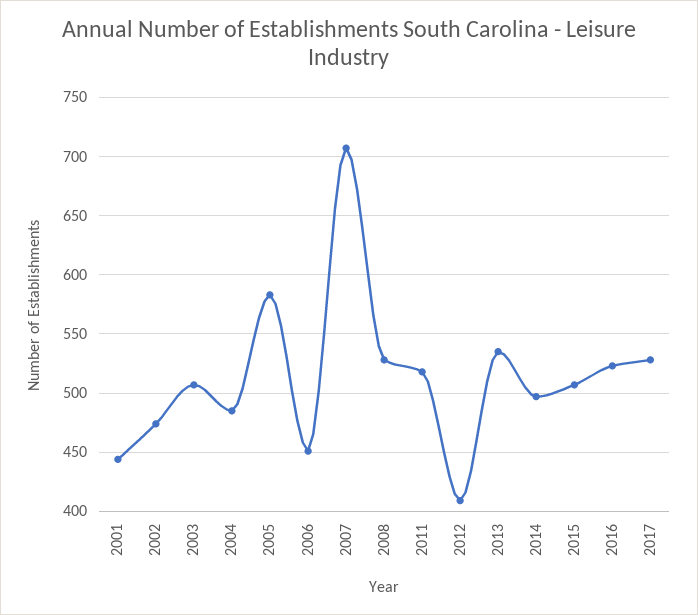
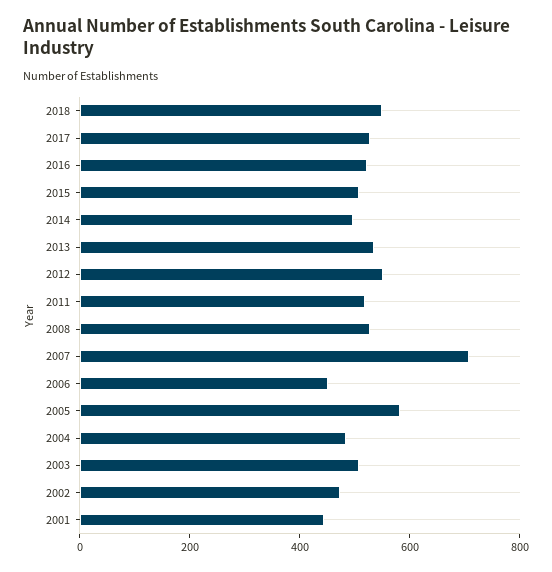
2012: 410 -> 550
2018: none -> 550

